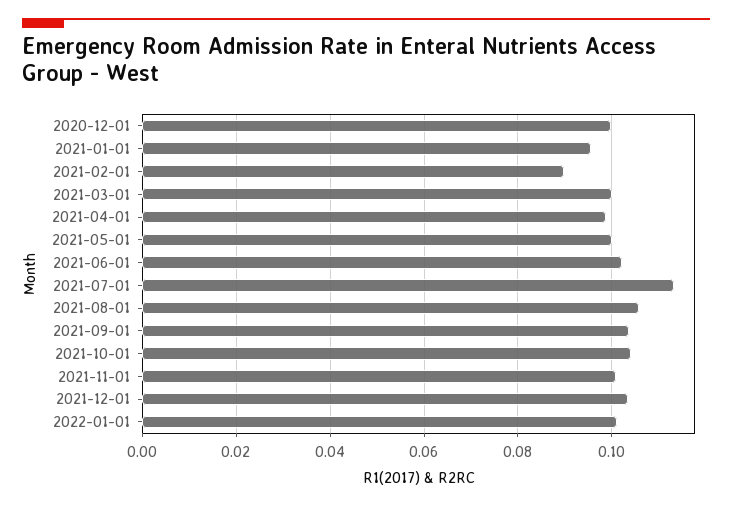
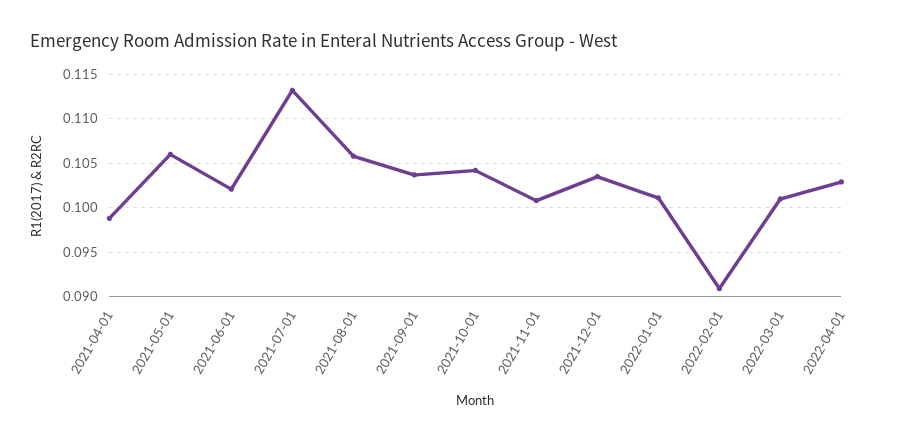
2020-12-01: 0.1 -> none
2021-01-01: 0.096 -> none
2021-02-01: 0.09 -> none
2021-03-01: 0.1 -> none
2021-05-01: 0.1 -> 0.106
2022-02-01: none -> 0.091
2022-03-01: none -> 0.101
2022-04-01: none -> 0.103

